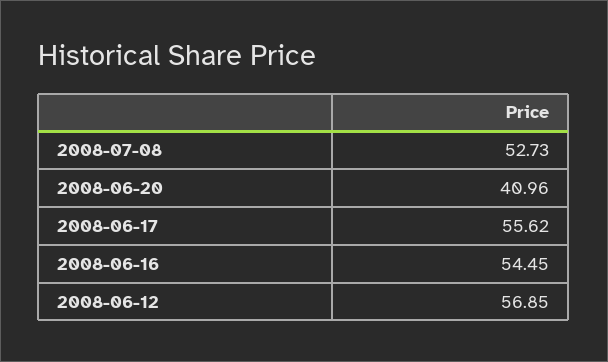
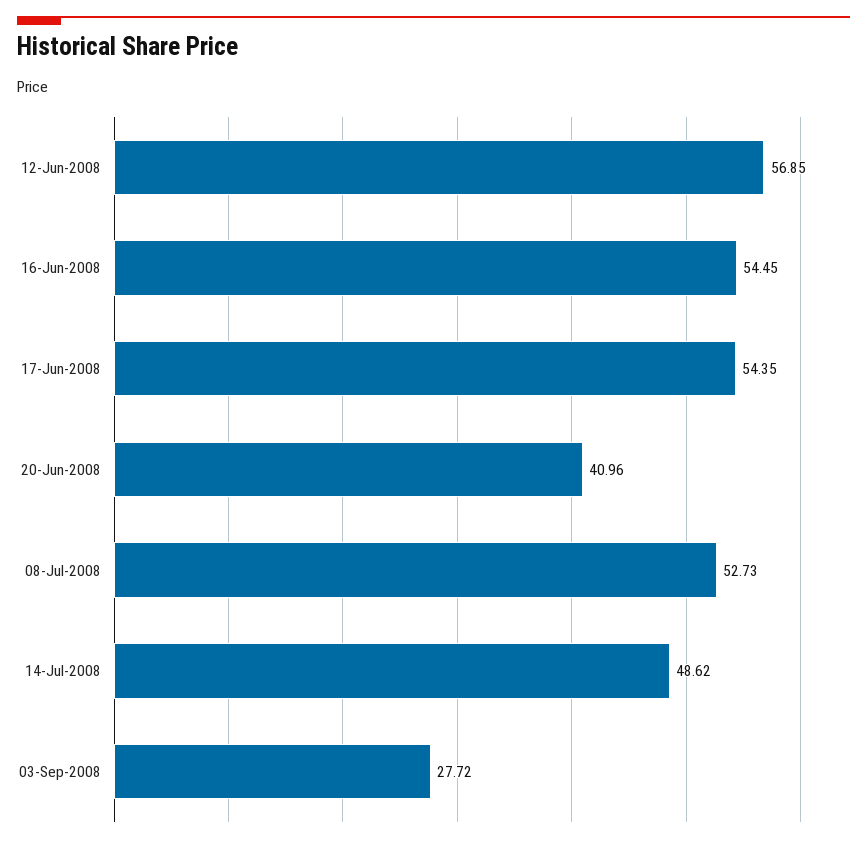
2008-06-17: 55.62 -> 54.35
14-Jul-2008: none -> 48.62
03-Sep-2008: none -> 27.72

